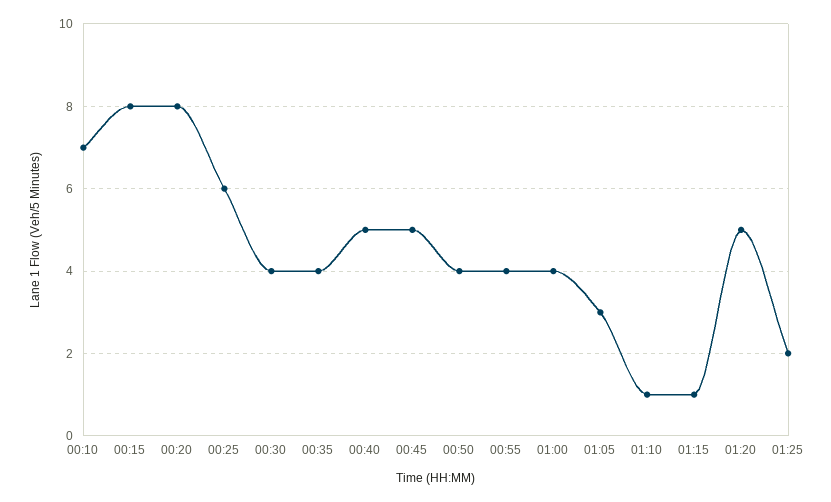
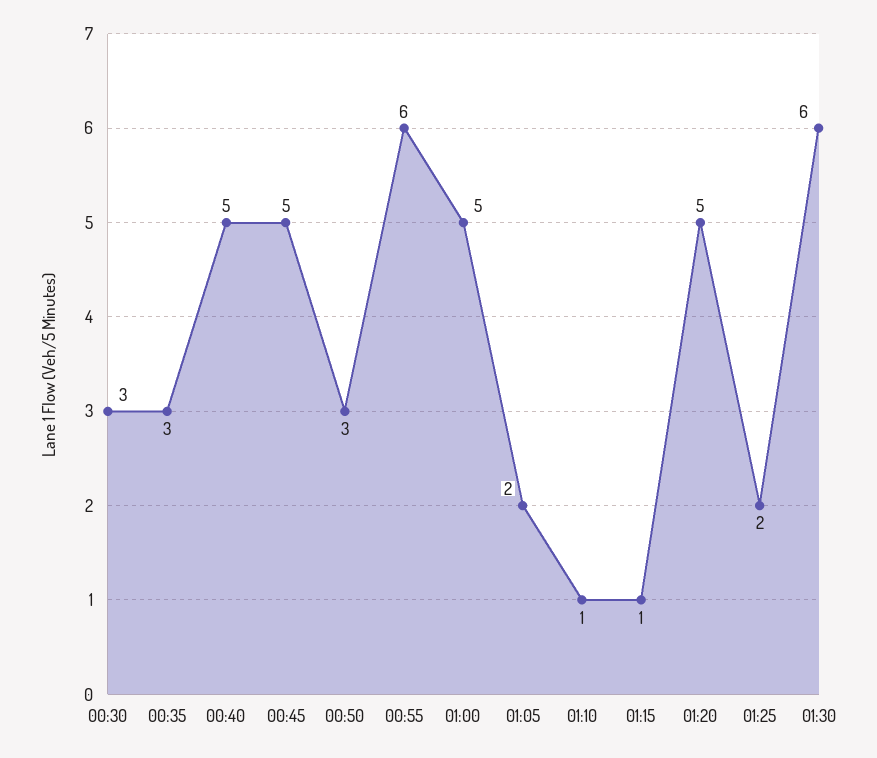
00:10: 7 -> none
00:15: 8 -> none
00:20: 8 -> none
00:25: 6 -> none
00:30: 4 -> 3
00:35: 4 -> 3
00:50: 4 -> 3
00:55: 4 -> 6
01:00: 4 -> 5
01:05: 3 -> 2
01:30: none -> 6

